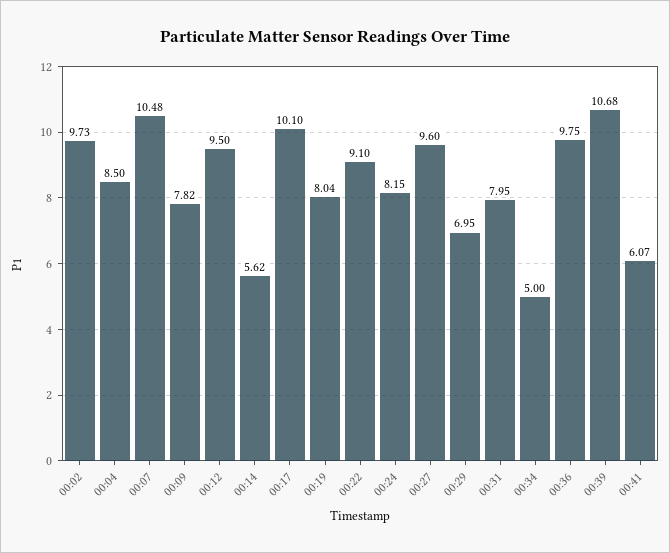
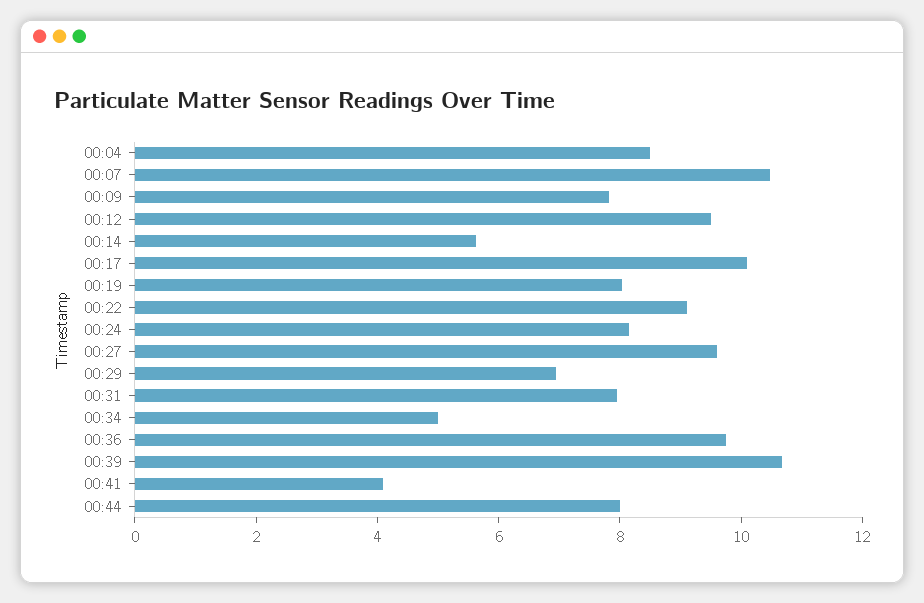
00:02: 9.73 -> none
00:41: 6.07 -> 4
00:44: none -> 8

